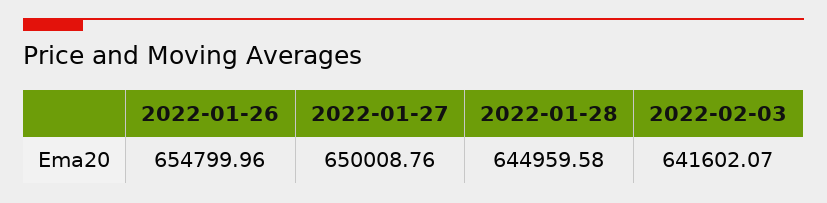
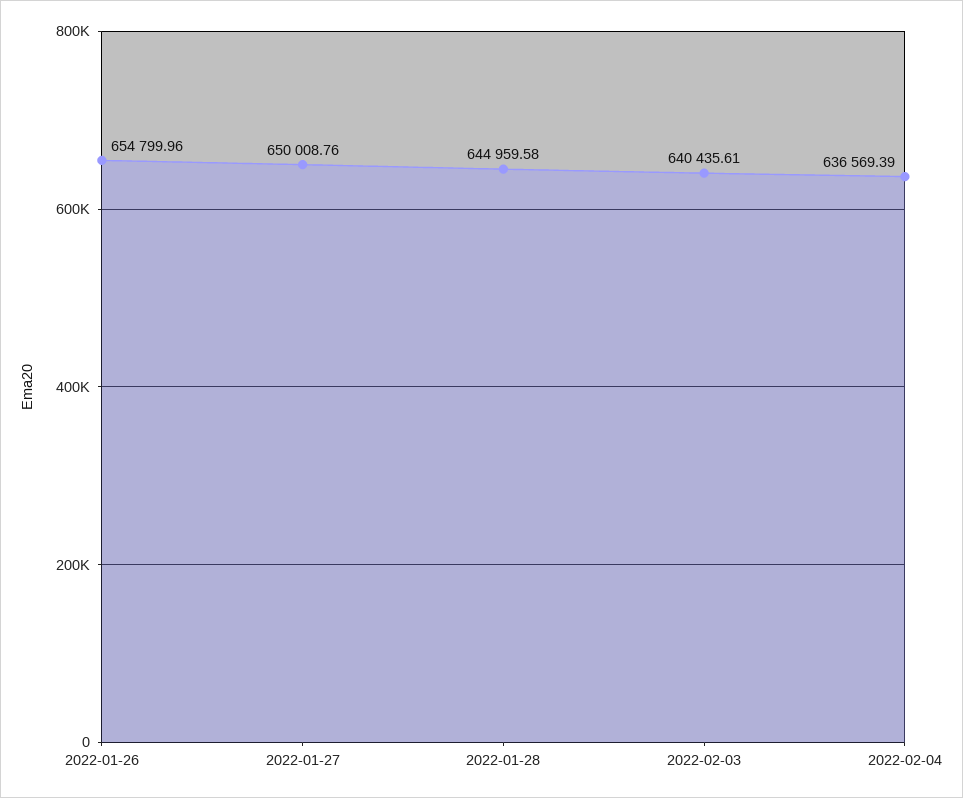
2022-02-03: 641602.07 -> 640435.61
2022-02-04: none -> 636569.39

